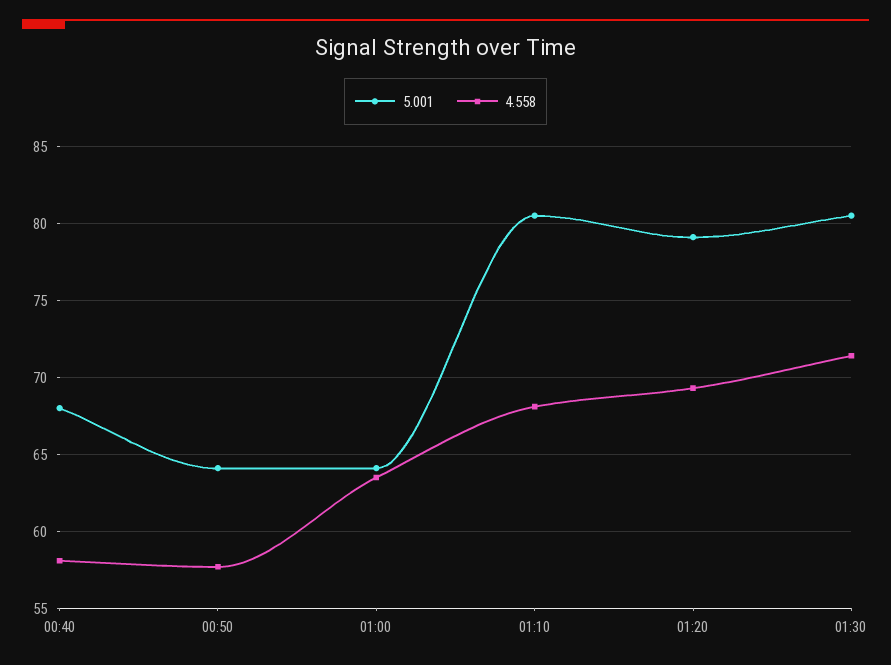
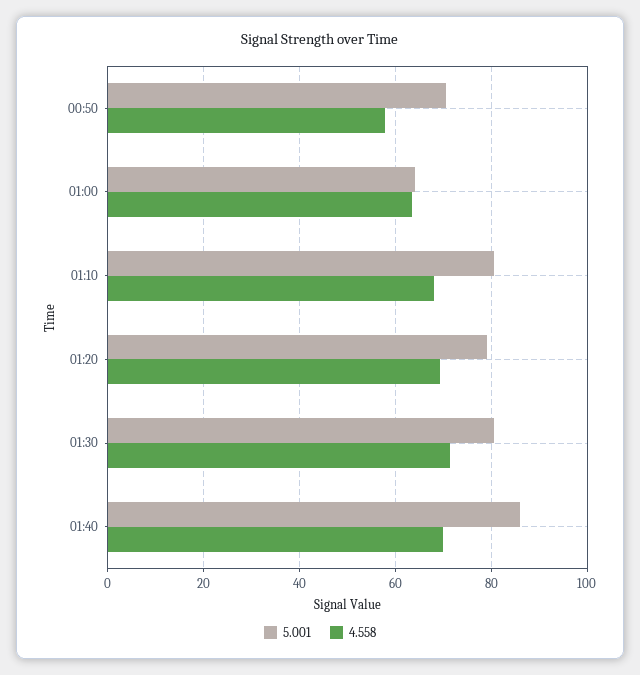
5.001, 00:40: 68 -> none
4.558, 00:40: 58 -> none
5.001, 00:50: 64 -> 70
5.001, 01:40: none -> 86
4.558, 01:40: none -> 70

